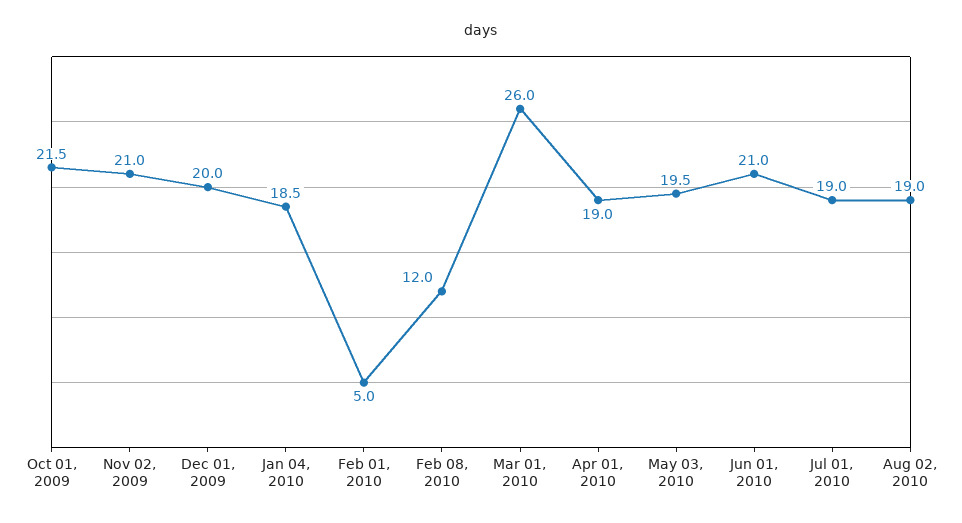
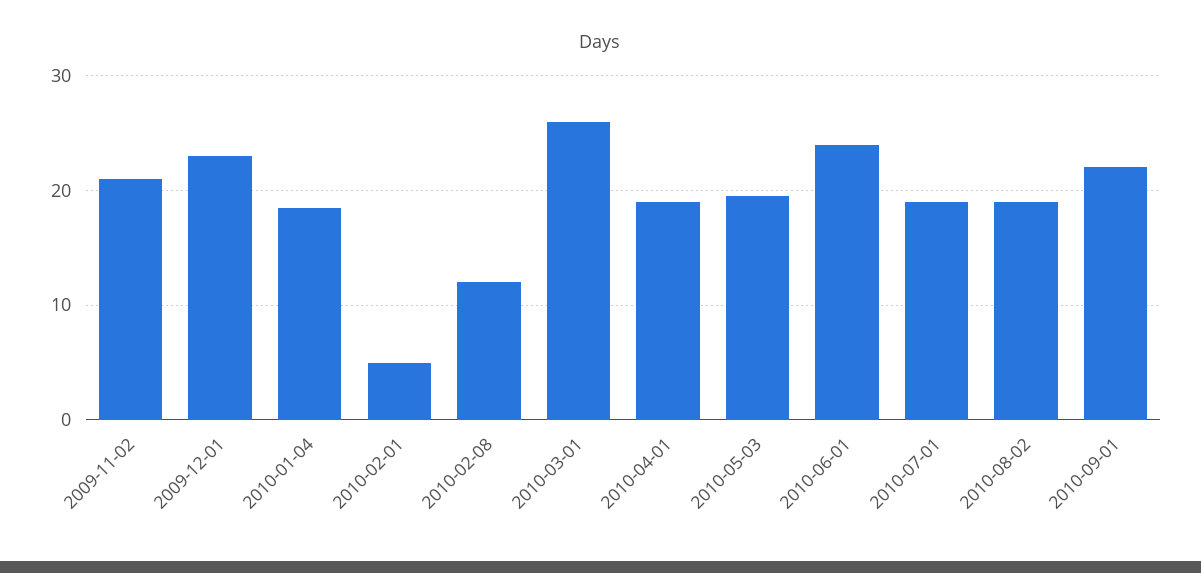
Oct 01, 2009: 21.5 -> none
Dec 01, 2009: 20 -> 23
Jun 01, 2010: 21 -> 24
2010-09-01: none -> 22

